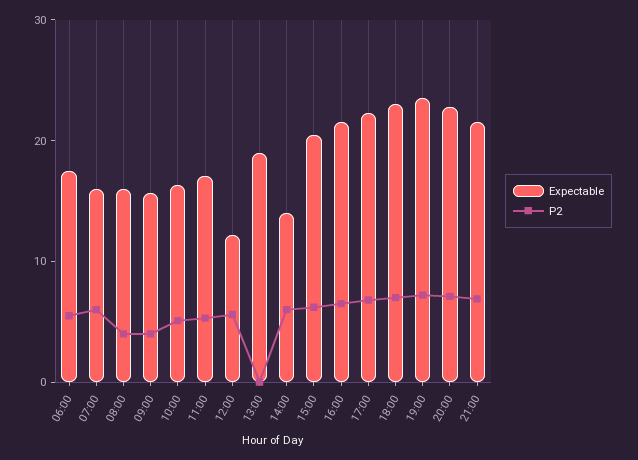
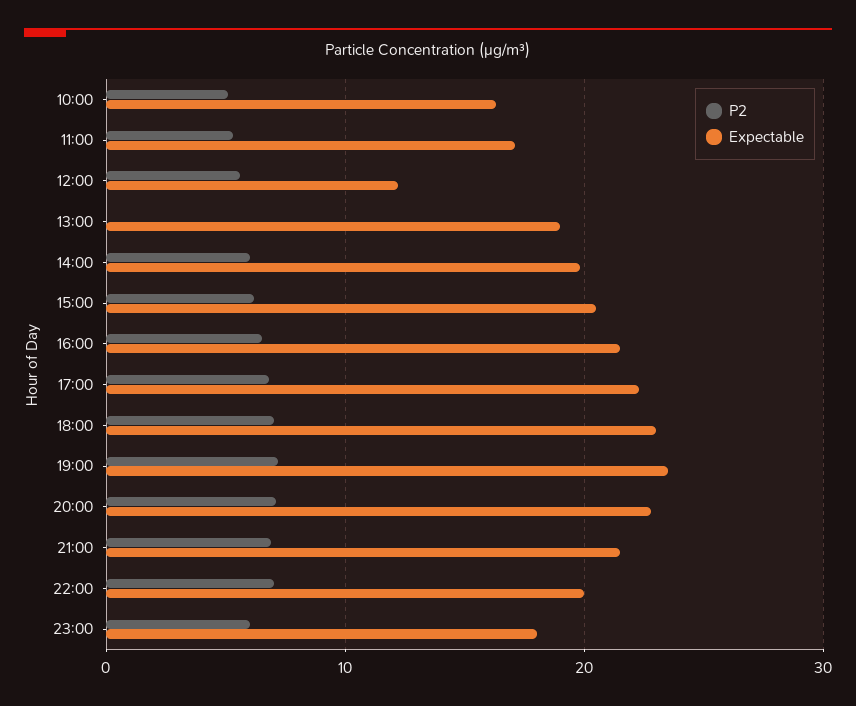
Expectable, 06:00: 18 -> none
P2, 06:00: 6 -> none
Expectable, 07:00: 16 -> none
P2, 07:00: 6 -> none
Expectable, 08:00: 16 -> none
P2, 08:00: 4 -> none
Expectable, 09:00: 16 -> none
P2, 09:00: 4 -> none
Expectable, 14:00: 14 -> 20
P2, 22:00: none -> 7
Expectable, 22:00: none -> 20
P2, 23:00: none -> 6
Expectable, 23:00: none -> 18

